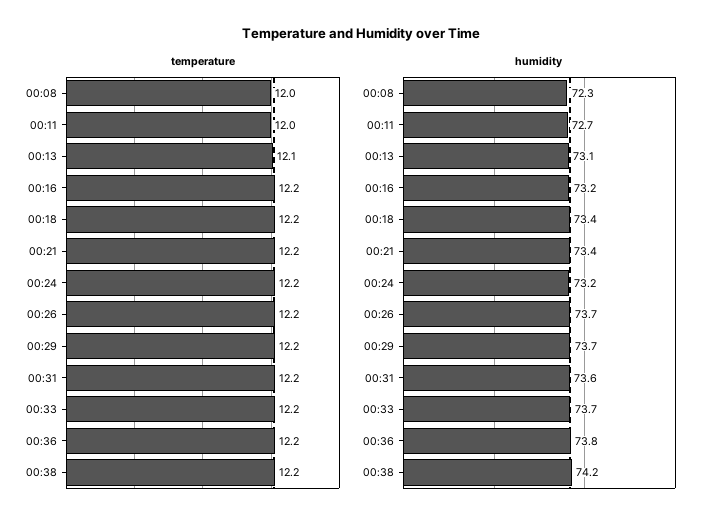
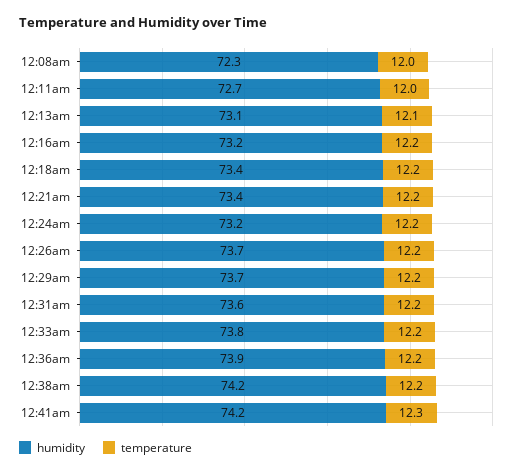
humidity, 00:33: 73.7 -> 73.8
humidity, 00:36: 73.8 -> 73.9
humidity, 12:41am: none -> 74.2
temperature, 12:41am: none -> 12.3

